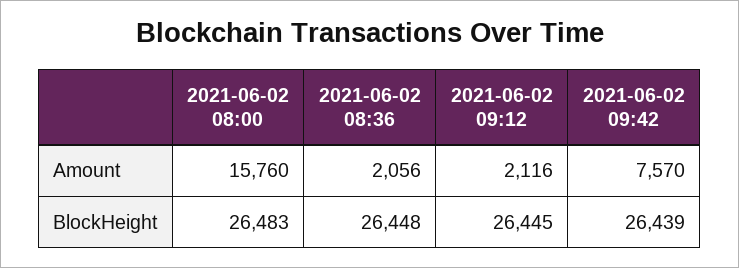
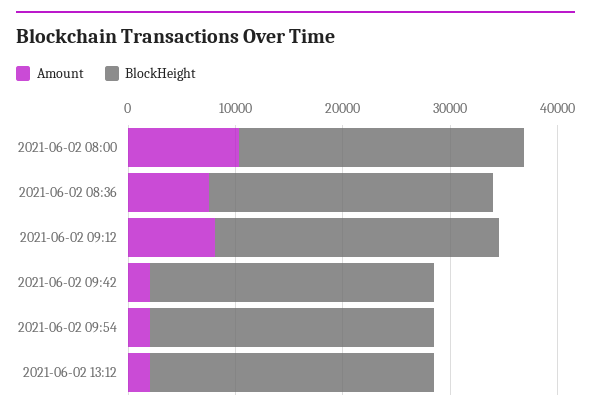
Amount, 2021-06-02 08:00: 15760 -> 10000
Amount, 2021-06-02 08:36: 2056 -> 8000
Amount, 2021-06-02 09:12: 2116 -> 8000
Amount, 2021-06-02 09:42: 7570 -> 2000
Amount, 2021-06-02 09:54: none -> 2000
BlockHeight, 2021-06-02 09:54: none -> 26000
Amount, 2021-06-02 13:12: none -> 2000
BlockHeight, 2021-06-02 13:12: none -> 26000

